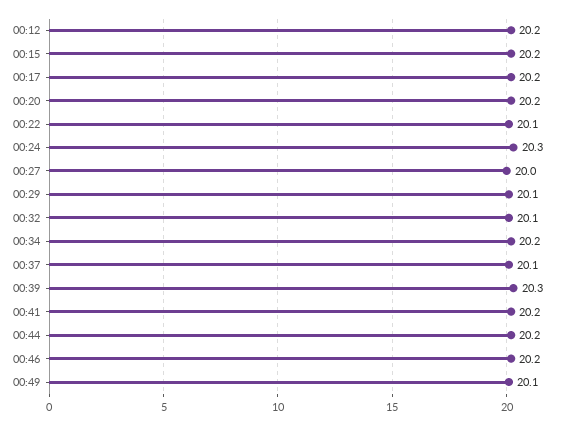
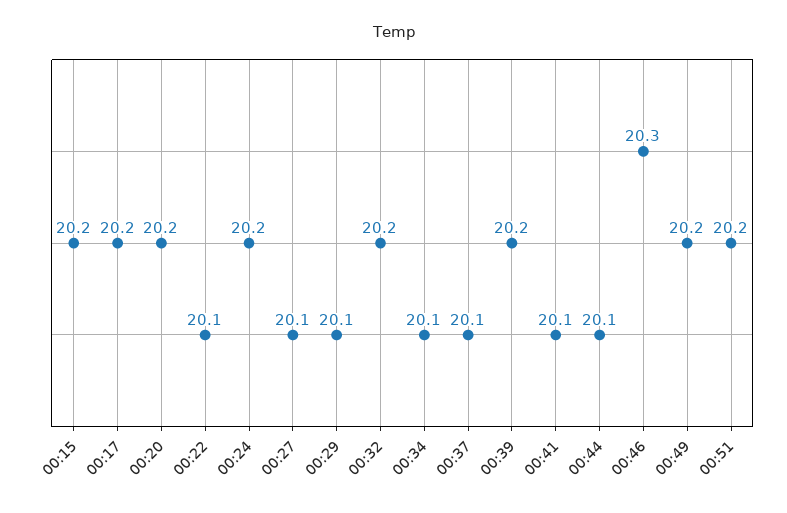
00:12: 20.2 -> none
00:24: 20.3 -> 20.2
00:27: 20 -> 20.1
00:32: 20.1 -> 20.2
00:34: 20.2 -> 20.1
00:39: 20.3 -> 20.2
00:41: 20.2 -> 20.1
00:44: 20.2 -> 20.1
00:46: 20.2 -> 20.3
00:49: 20.1 -> 20.2
00:51: none -> 20.2

